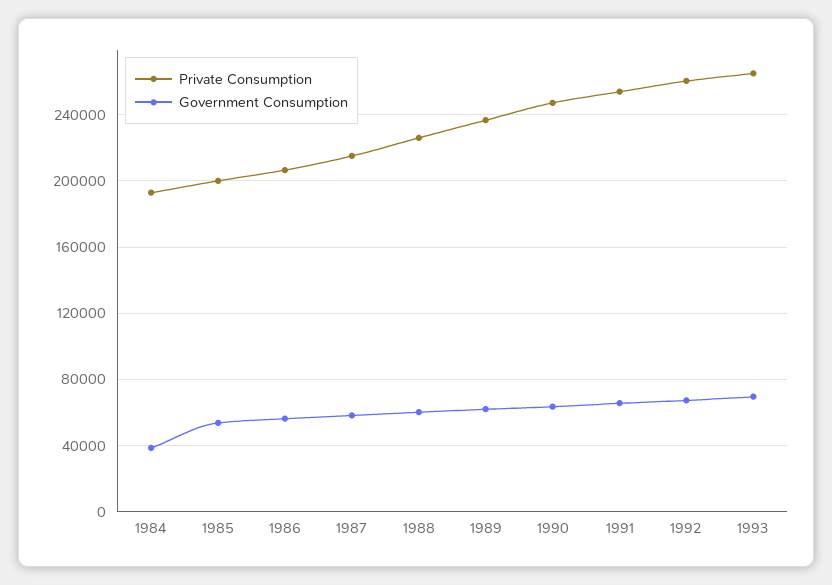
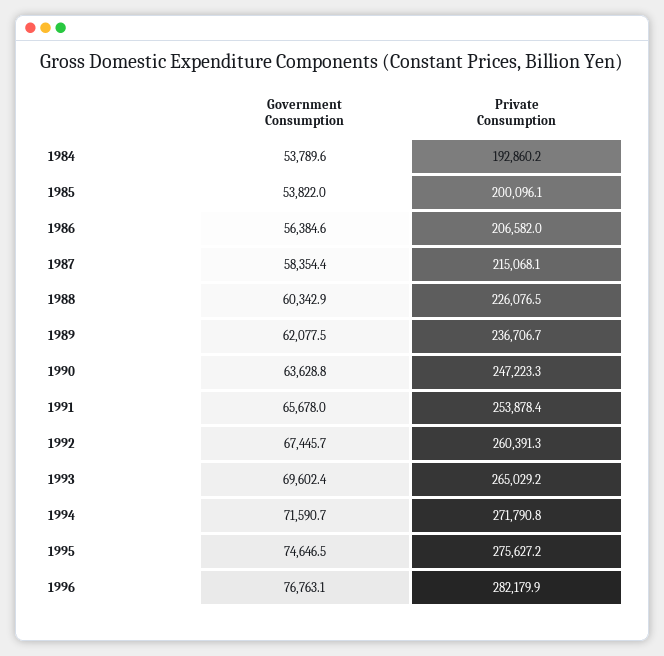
Government Consumption, 1984: 40000 -> 53789.6
Government Consumption, 1994: none -> 71590.7
Private Consumption, 1994: none -> 271790.8
Government Consumption, 1995: none -> 74646.5
Private Consumption, 1995: none -> 275627.2
Government Consumption, 1996: none -> 76763.1
Private Consumption, 1996: none -> 282179.9

